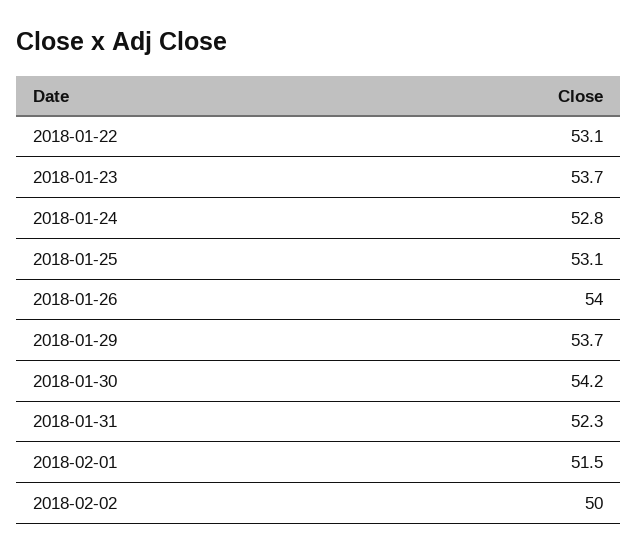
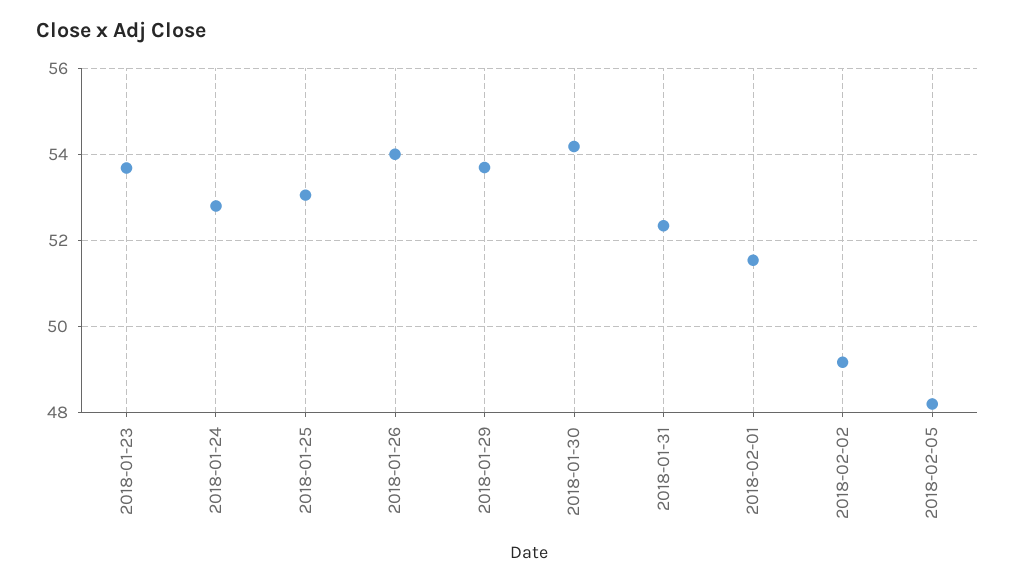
2018-01-22: 53.1 -> none
2018-02-02: 50 -> 49.2
2018-02-05: none -> 48.2

